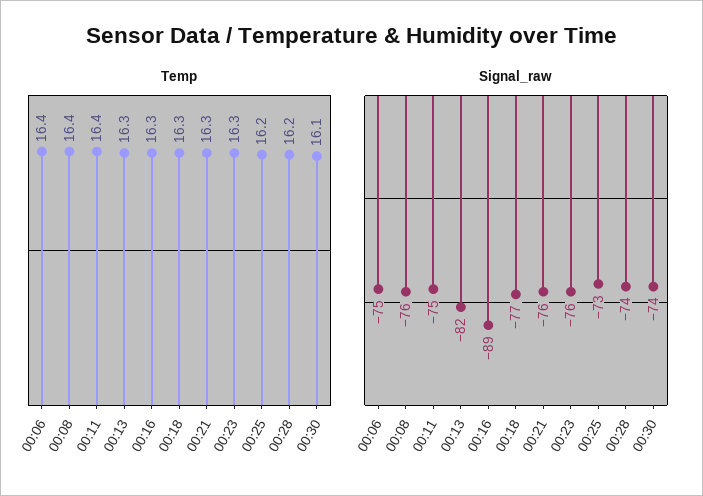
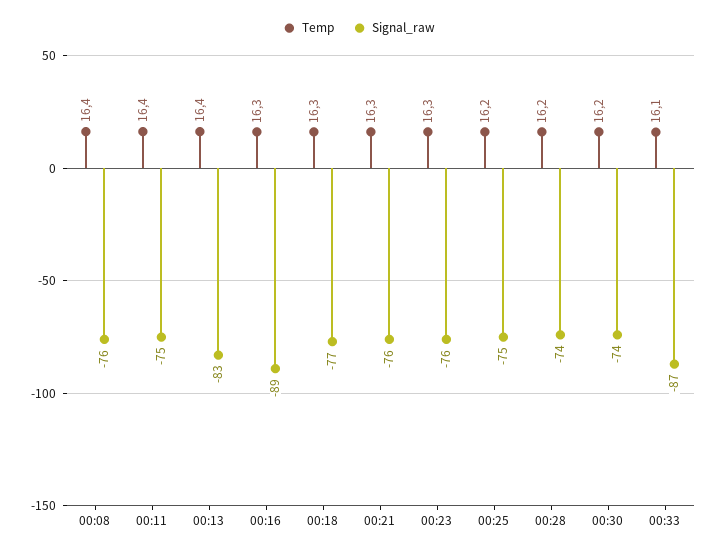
Temp, 00:06: 16.4 -> none
Temp, 00:13: 16.3 -> 16.4
Temp, 00:30: 16.1 -> 16.2
Signal_raw, 00:06: -75 -> none
Signal_raw, 00:13: -82 -> -83
Signal_raw, 00:25: -73 -> -75
Temp, 00:33: none -> 16.1
Signal_raw, 00:33: none -> -87

